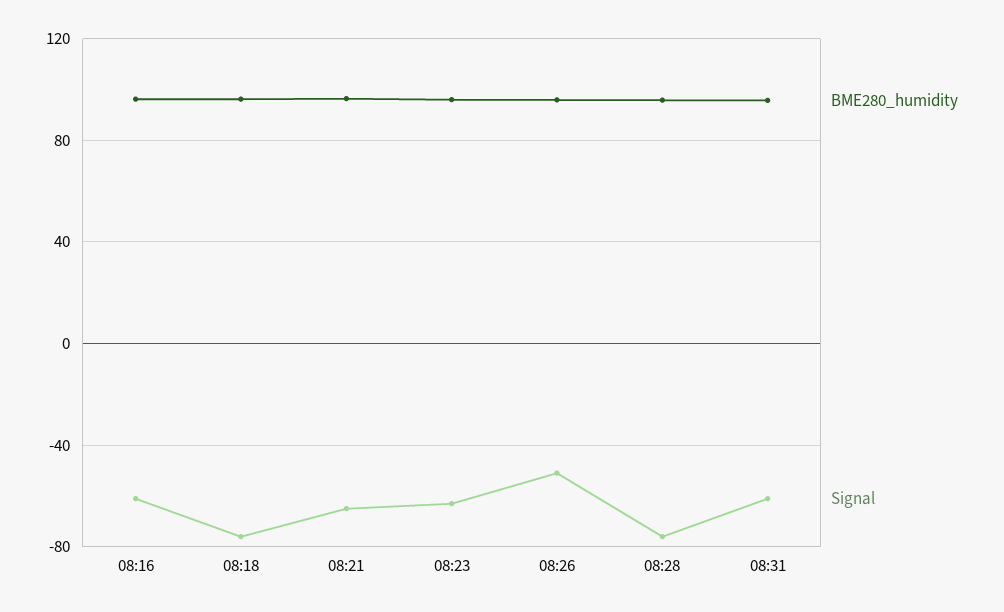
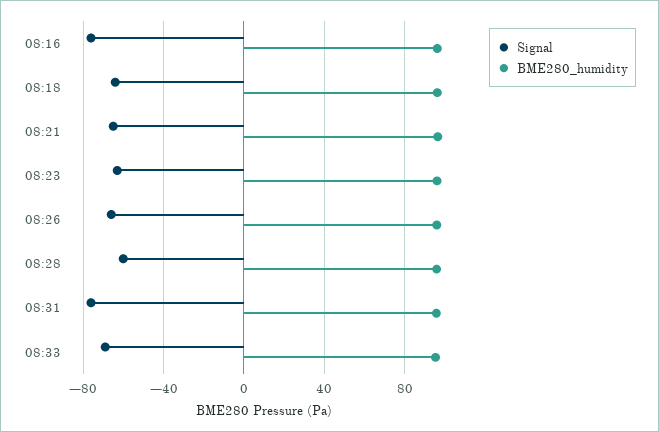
Signal, 08:16: -60 -> -75
Signal, 08:18: -75 -> -65
Signal, 08:26: -50 -> -65
Signal, 08:28: -75 -> -60
Signal, 08:31: -60 -> -75
Signal, 08:33: none -> -70
BME280_humidity, 08:33: none -> 95

